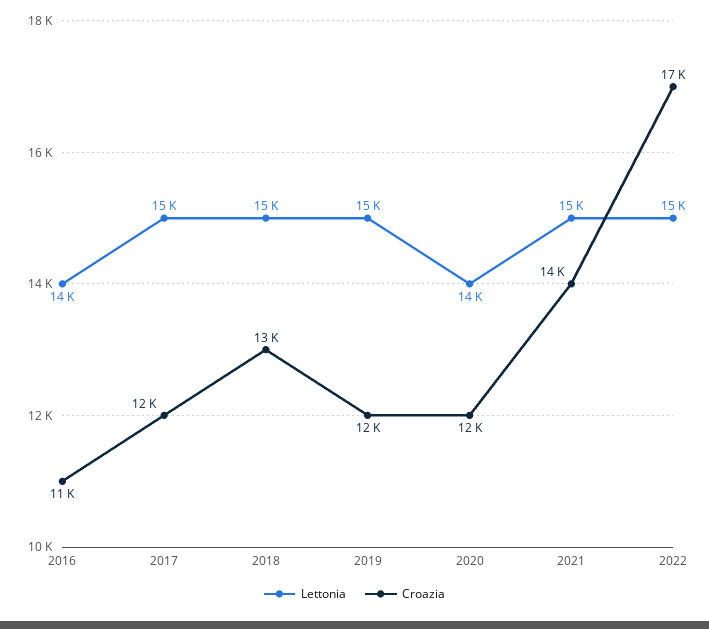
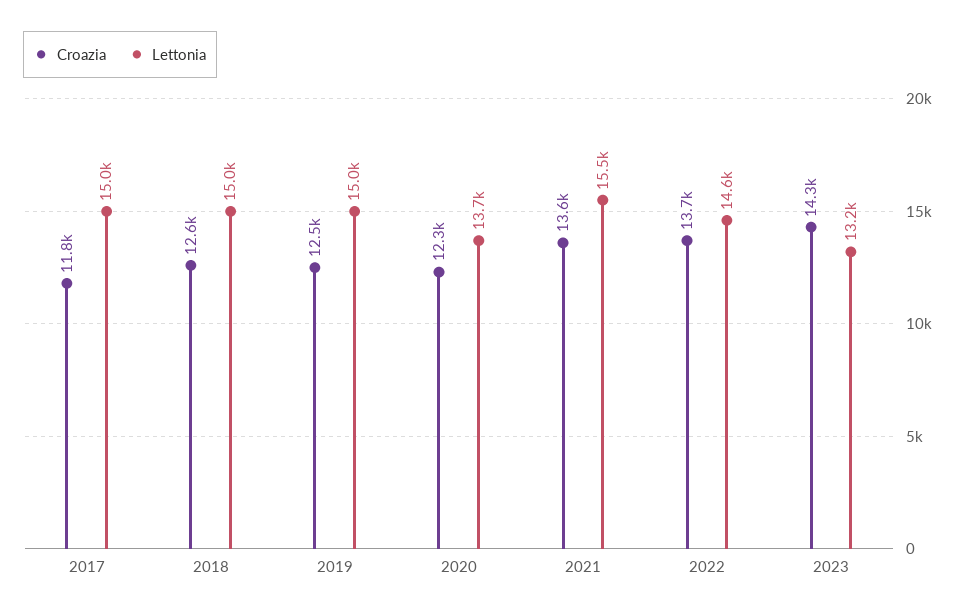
Lettonia, 2016: 14000 -> none
Croazia, 2016: 11000 -> none
Croazia, 2022: 17000 -> 13700
Croazia, 2023: none -> 14300
Lettonia, 2023: none -> 13200

